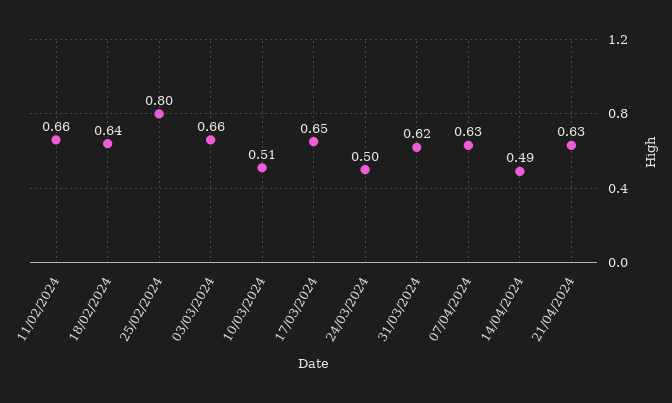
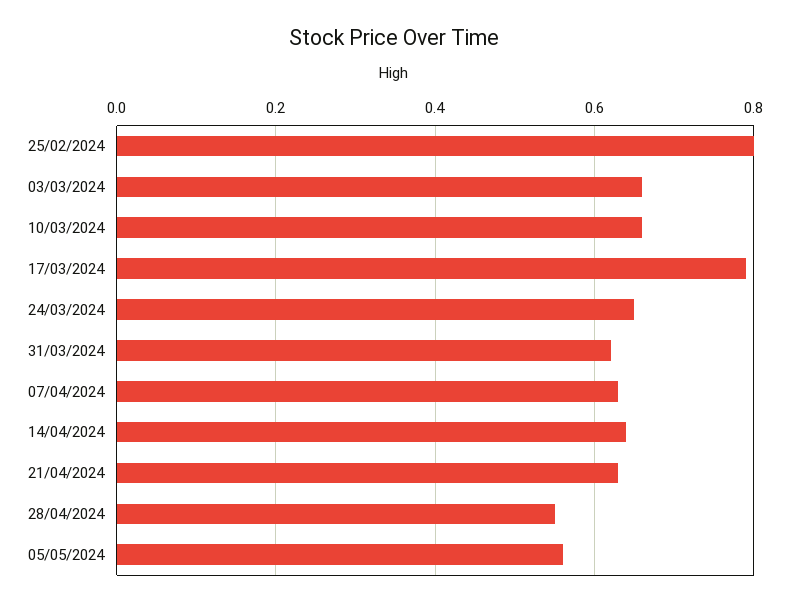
11/02/2024: 0.66 -> none
18/02/2024: 0.64 -> none
10/03/2024: 0.51 -> 0.65
17/03/2024: 0.65 -> 0.8
24/03/2024: 0.5 -> 0.65
14/04/2024: 0.49 -> 0.65
28/04/2024: none -> 0.55
05/05/2024: none -> 0.55

